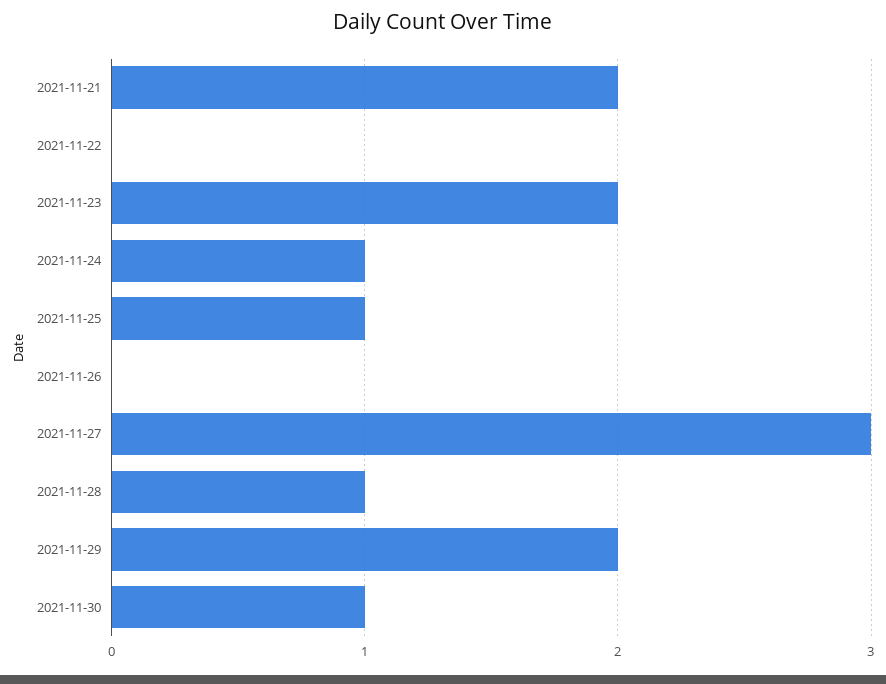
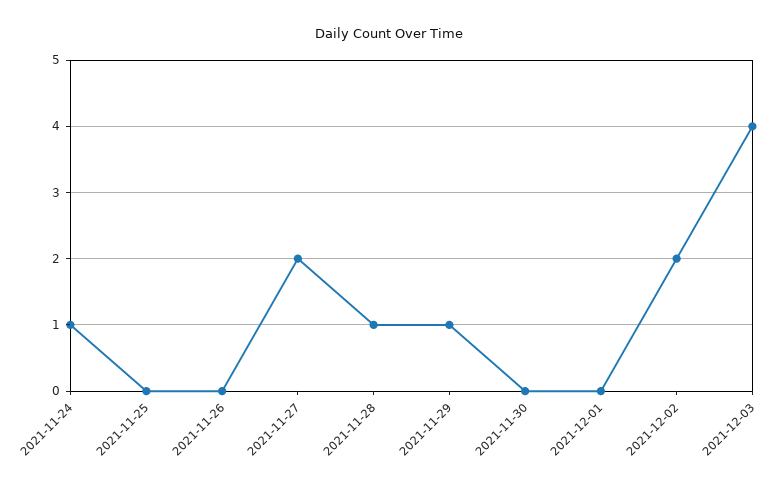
2021-11-21: 2 -> none
2021-11-22: 0 -> none
2021-11-23: 2 -> none
2021-11-25: 1 -> 0
2021-11-27: 3 -> 2
2021-11-29: 2 -> 1
2021-11-30: 1 -> 0
2021-12-01: none -> 0
2021-12-02: none -> 2
2021-12-03: none -> 4

